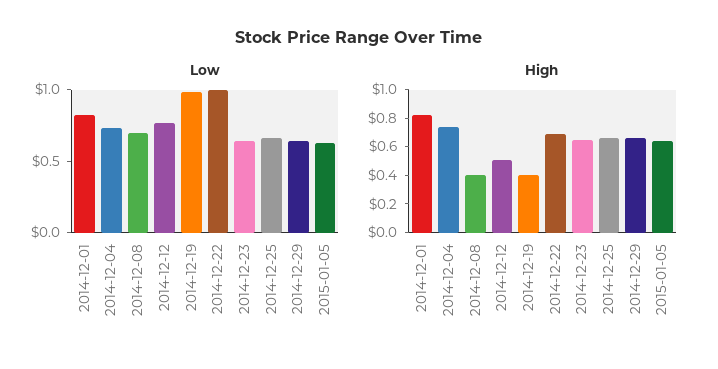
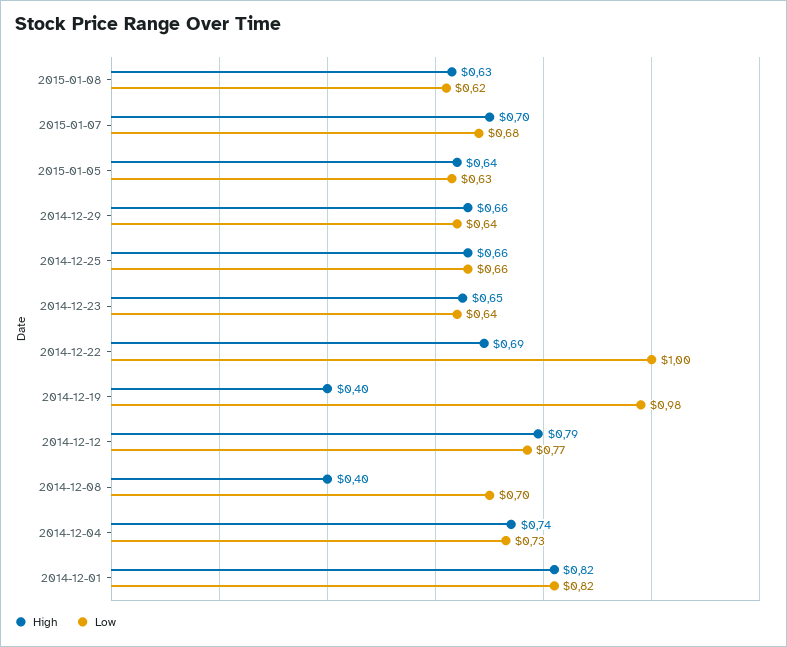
High, 2014-12-12: 0.5 -> 0.79
High, 2015-01-08: none -> 0.63
Low, 2015-01-08: none -> 0.62
High, 2015-01-07: none -> 0.7
Low, 2015-01-07: none -> 0.68

